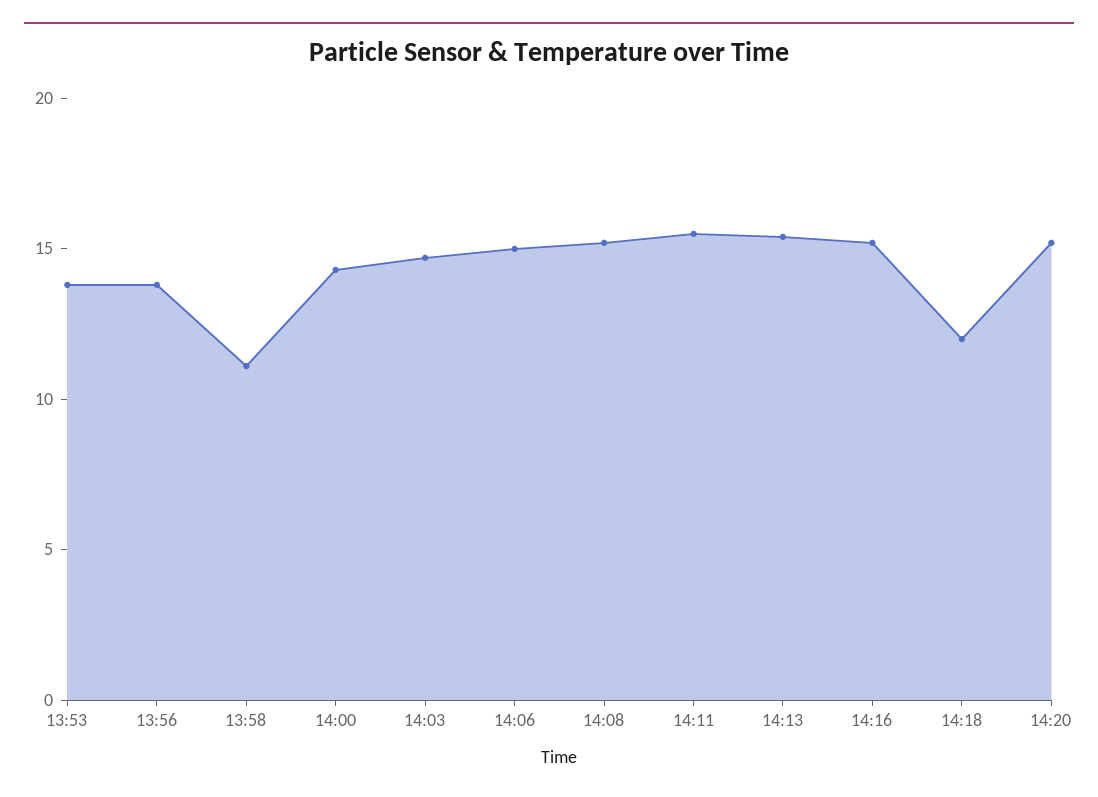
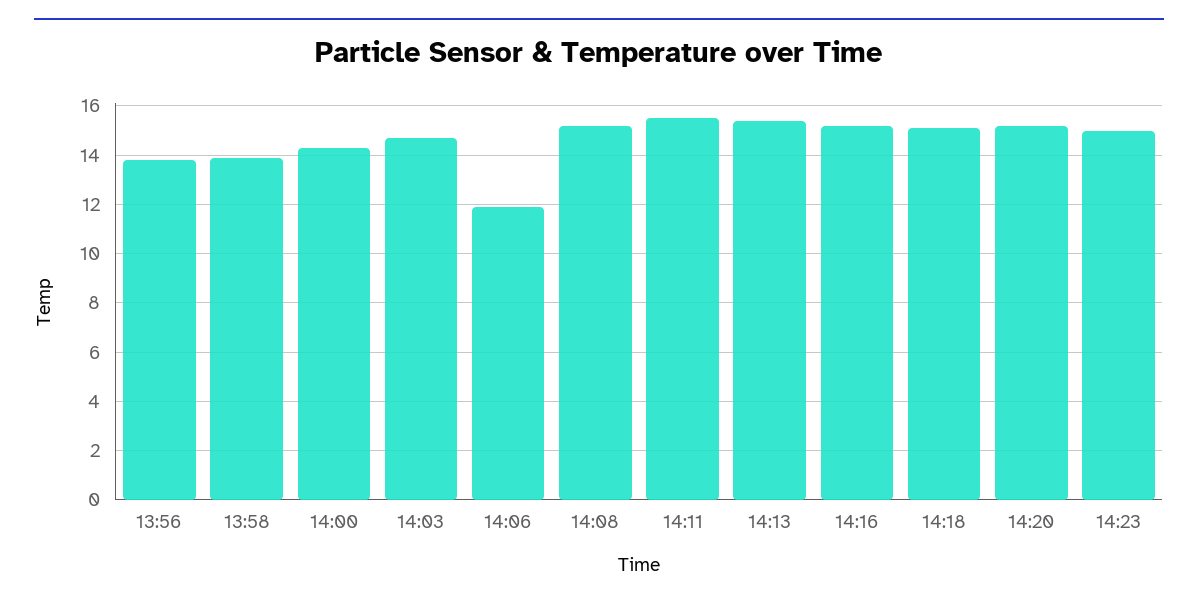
13:53: 14 -> none
13:58: 11 -> 14
14:06: 15 -> 12
14:18: 12 -> 15
14:23: none -> 15

